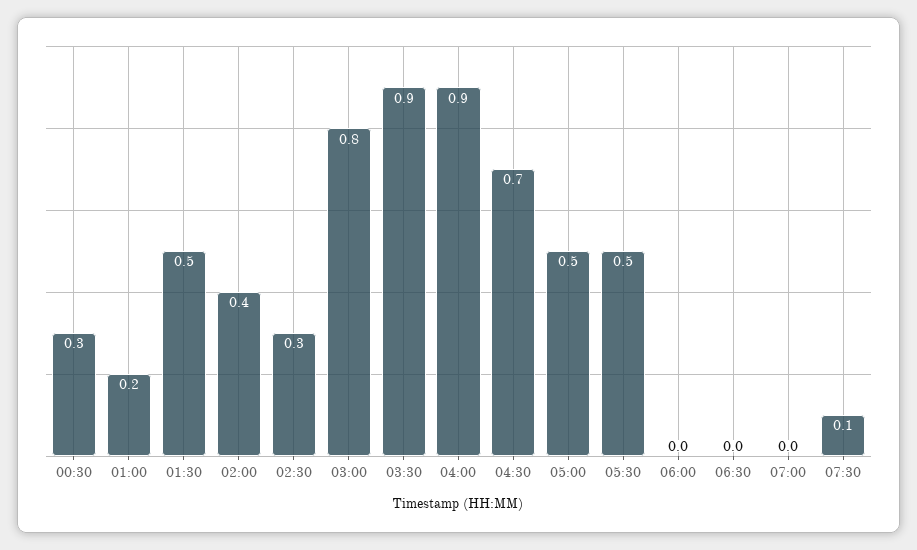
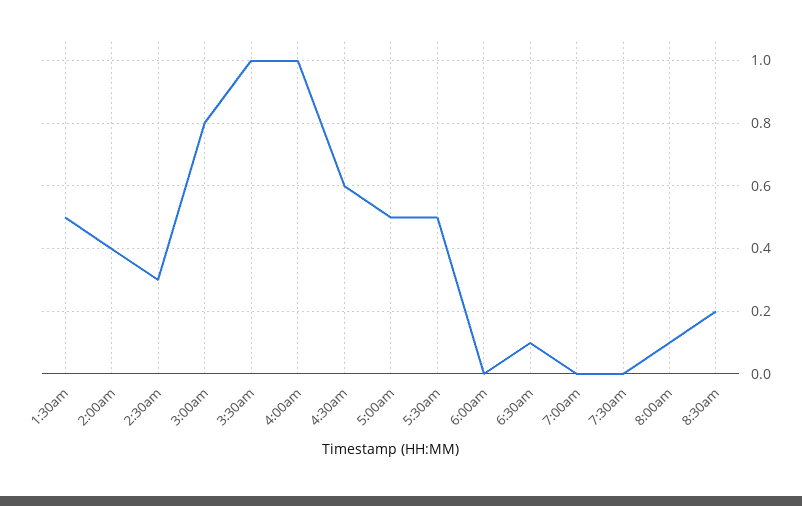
00:30: 0.3 -> none
01:00: 0.2 -> none
03:30: 0.9 -> 1
04:00: 0.9 -> 1
04:30: 0.7 -> 0.6
06:30: 0 -> 0.1
07:30: 0.1 -> 0
8:00am: none -> 0.1
8:30am: none -> 0.2

